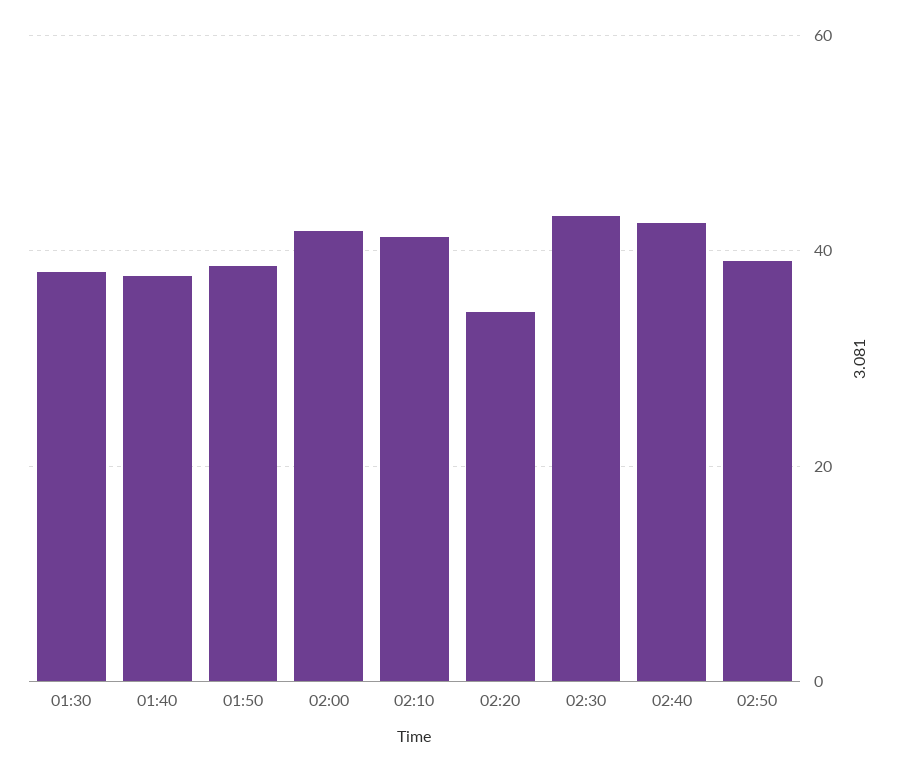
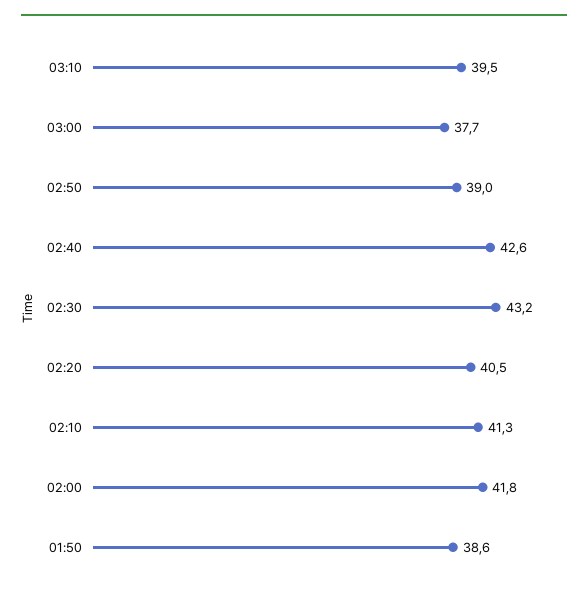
01:30: 38 -> none
01:40: 38 -> none
02:20: 34 -> 40.5
03:10: none -> 39.5
03:00: none -> 37.7

